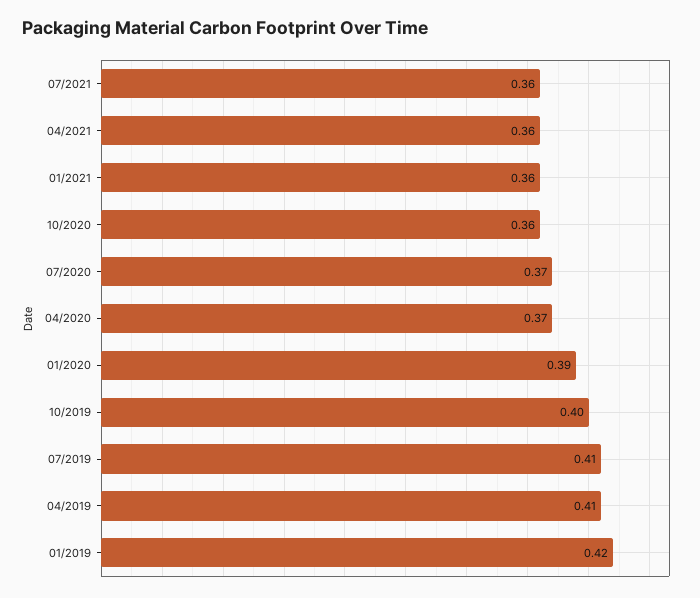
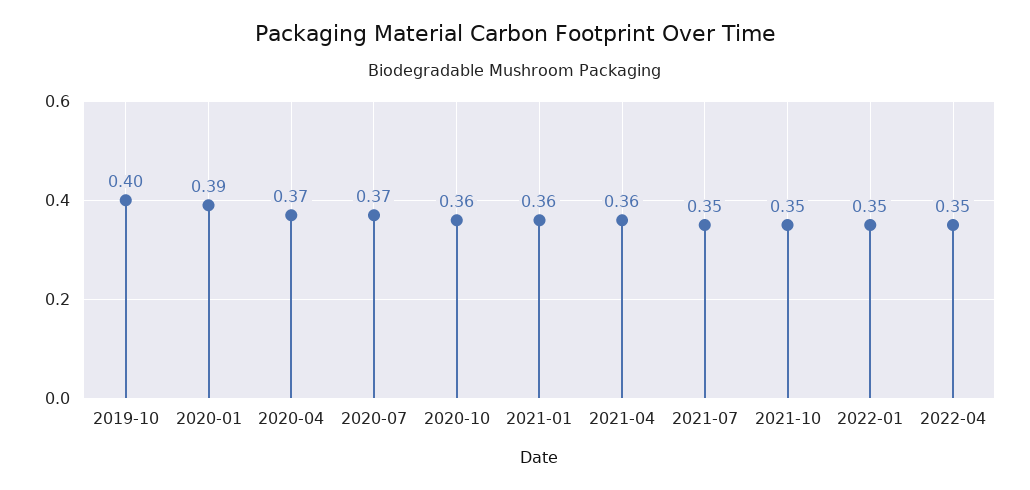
07/2021: 0.36 -> 0.35
07/2019: 0.41 -> none
04/2019: 0.41 -> none
01/2019: 0.42 -> none
2021-10: none -> 0.35
2022-01: none -> 0.35
2022-04: none -> 0.35

